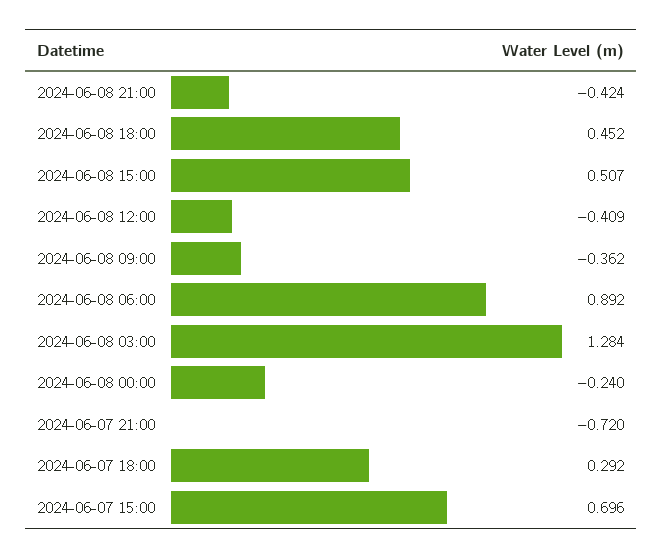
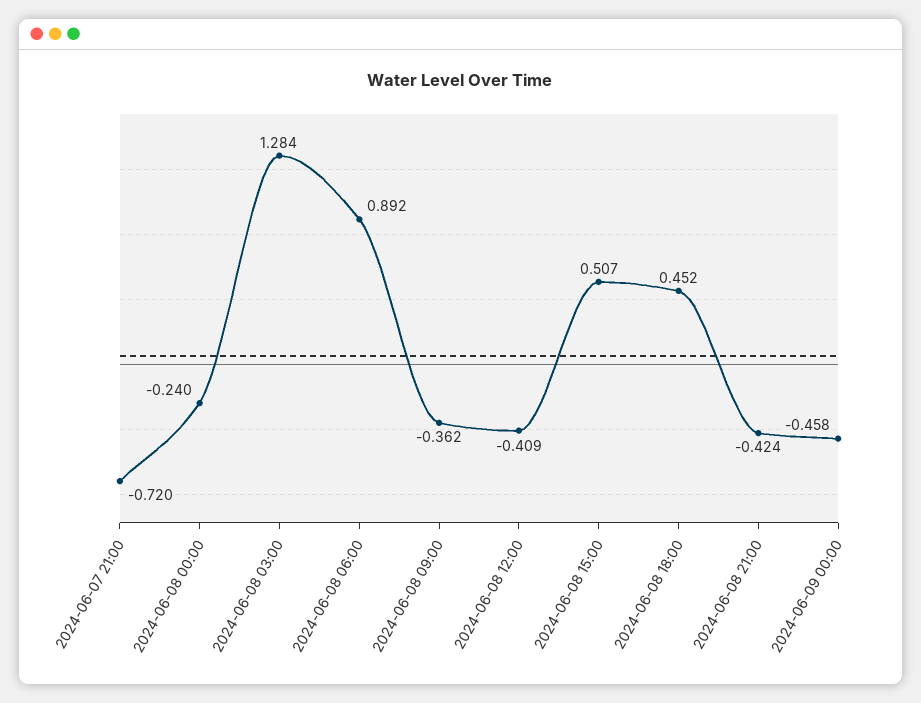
2024-06-07 18:00: 0.292 -> none
2024-06-07 15:00: 0.696 -> none
2024-06-09 00:00: none -> -0.458

